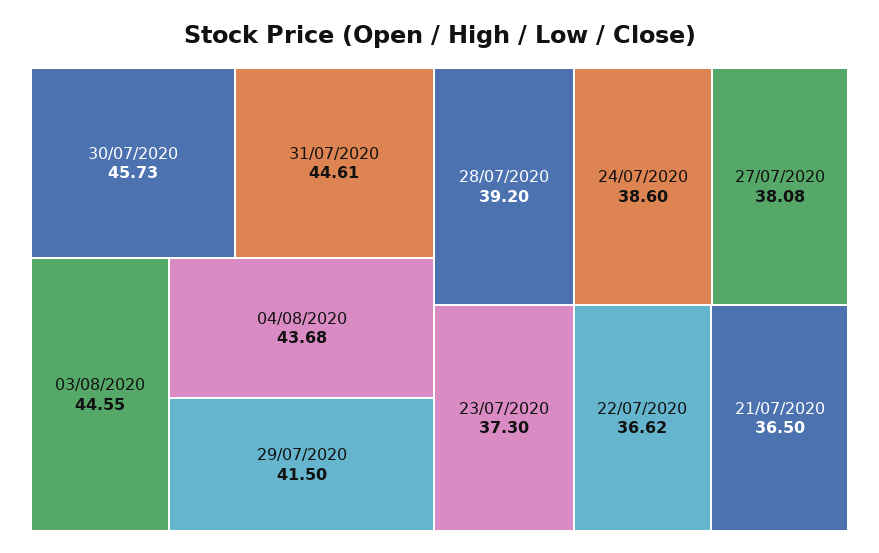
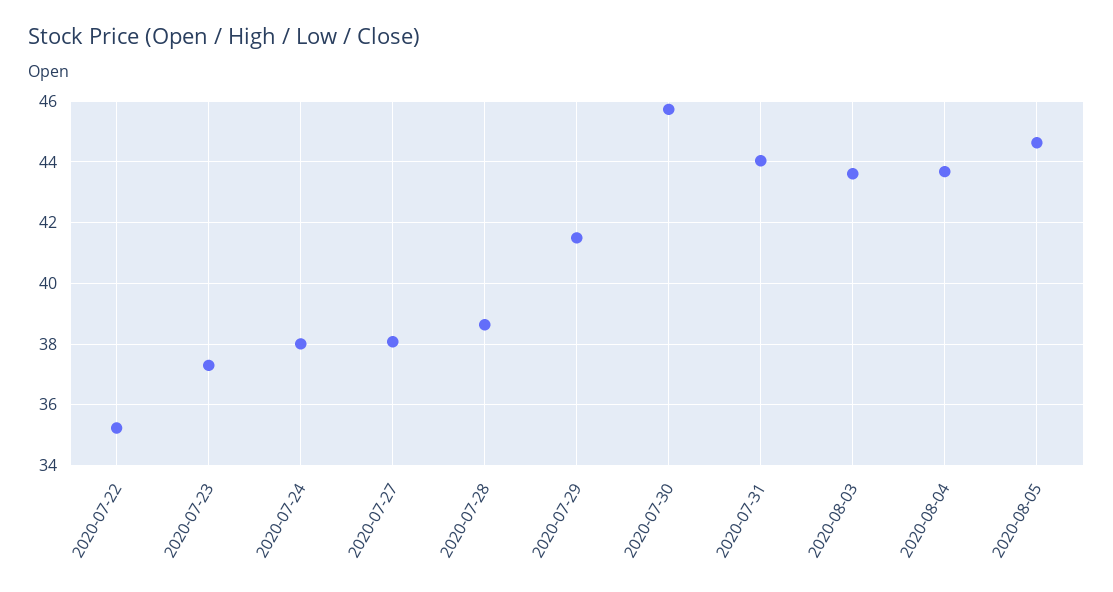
31/07/2020: 44.61 -> 44
03/08/2020: 44.55 -> 43.6
28/07/2020: 39.2 -> 38.6
24/07/2020: 38.6 -> 38
22/07/2020: 36.62 -> 35.2
21/07/2020: 36.5 -> none
2020-08-05: none -> 44.6

